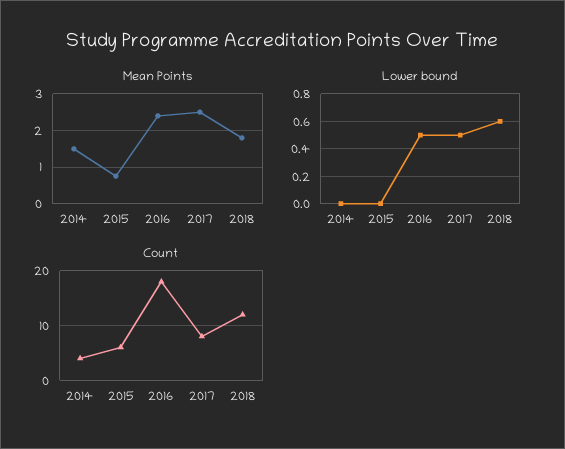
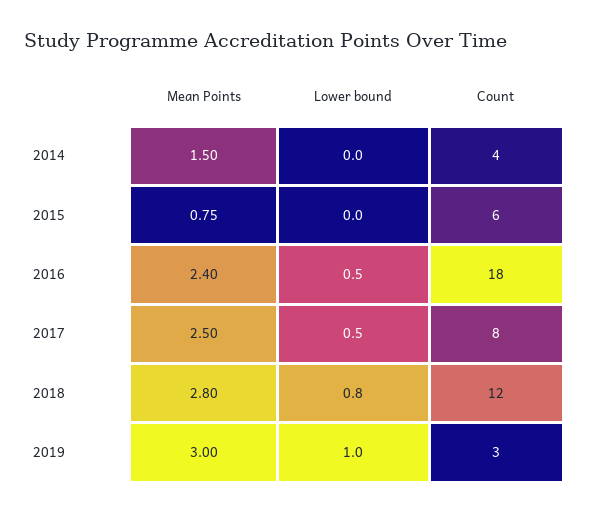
Mean Points, 2018: 1.8 -> 2.8
Lower bound, 2018: 0.6 -> 0.8
Mean Points, 2019: none -> 3
Lower bound, 2019: none -> 1
Count, 2019: none -> 3

